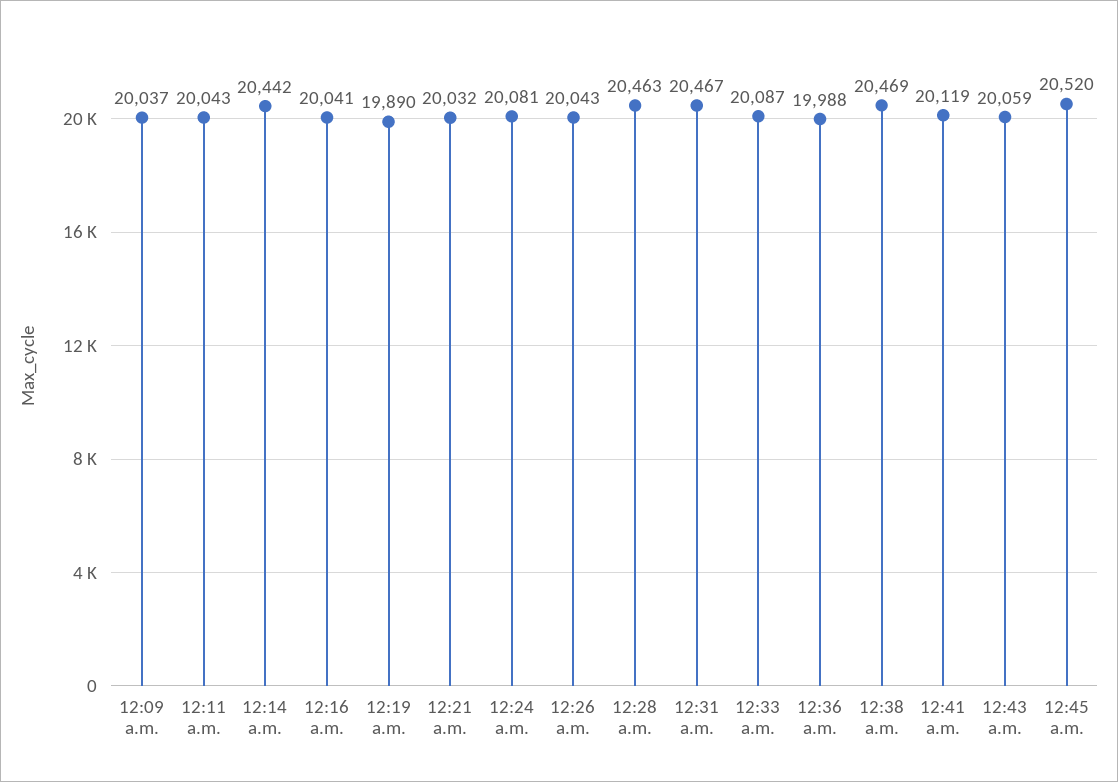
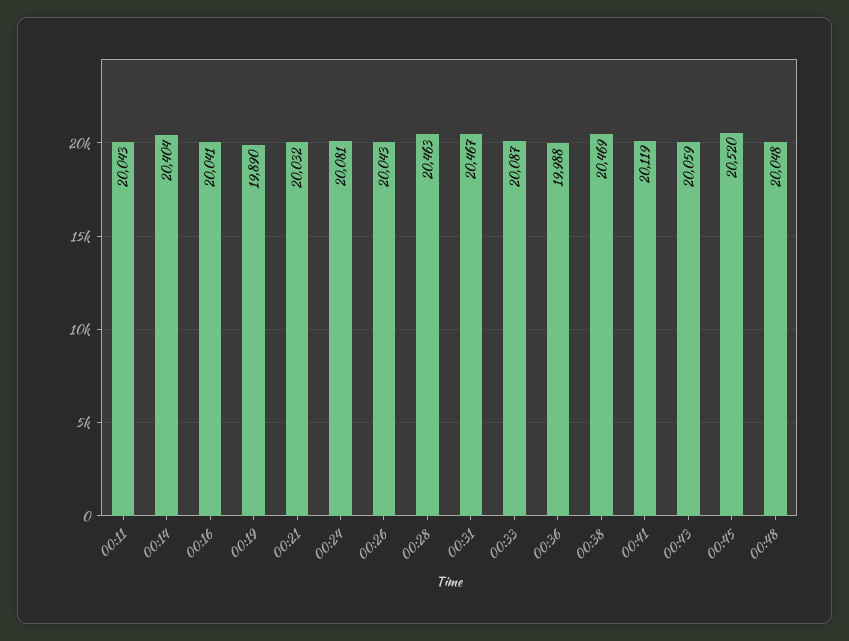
12:09 a.m.: 20037 -> none
12:14 a.m.: 20442 -> 20404
00:48: none -> 20048

